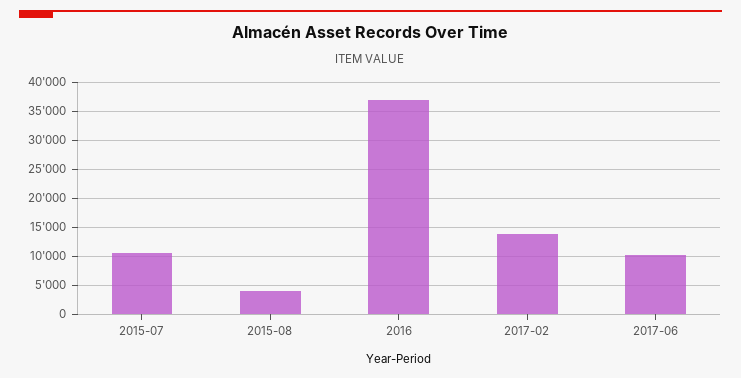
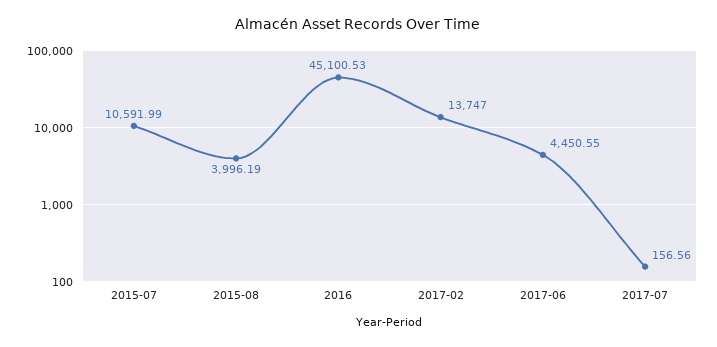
2016: 37500 -> 45100.53
2017-06: 10000 -> 4450.55
2017-07: none -> 156.56

